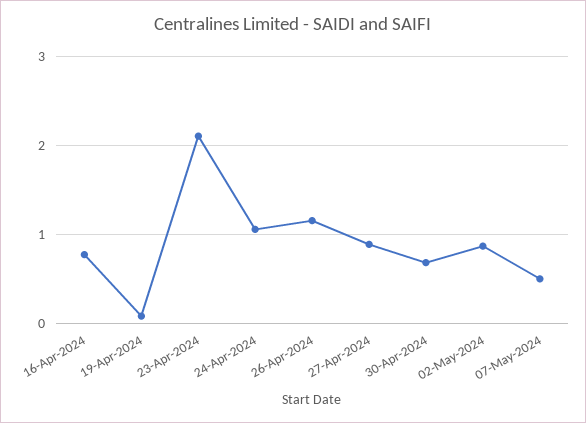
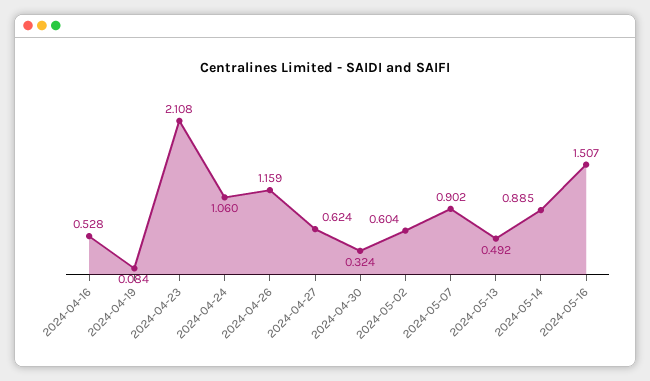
16-Apr-2024: 0.8 -> 0.528
27-Apr-2024: 0.9 -> 0.624
30-Apr-2024: 0.7 -> 0.324
02-May-2024: 0.9 -> 0.604
07-May-2024: 0.5 -> 0.902
2024-05-13: none -> 0.492
2024-05-14: none -> 0.885
2024-05-16: none -> 1.507

